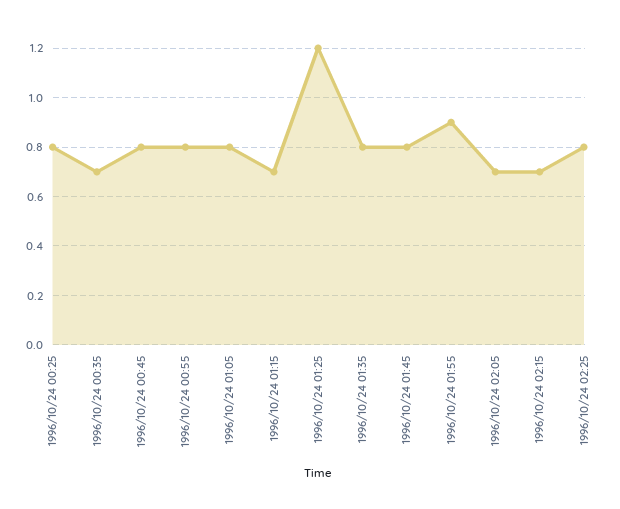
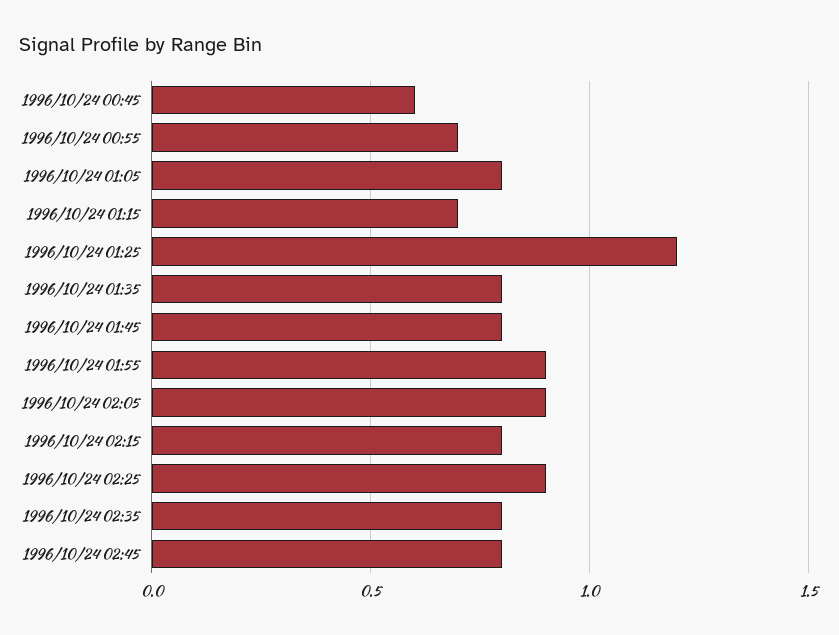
1996/10/24 00:25: 0.8 -> none
1996/10/24 00:35: 0.7 -> none
1996/10/24 00:45: 0.8 -> 0.6
1996/10/24 00:55: 0.8 -> 0.7
1996/10/24 02:05: 0.7 -> 0.9
1996/10/24 02:15: 0.7 -> 0.8
1996/10/24 02:25: 0.8 -> 0.9
1996/10/24 02:35: none -> 0.8
1996/10/24 02:45: none -> 0.8

